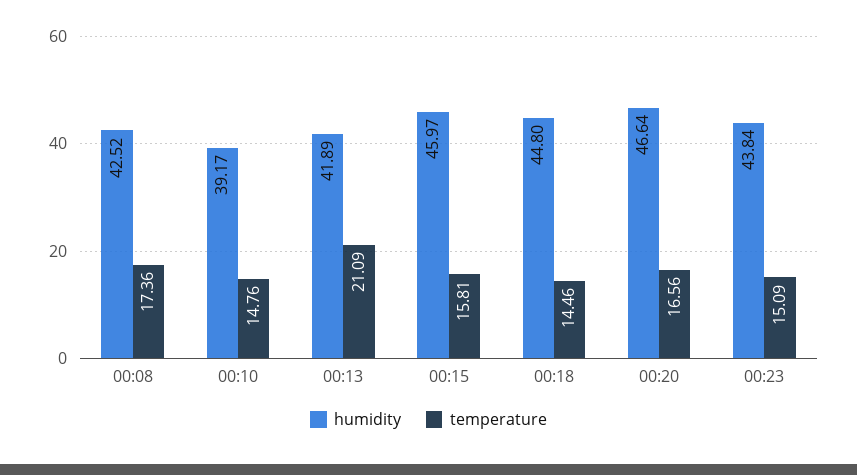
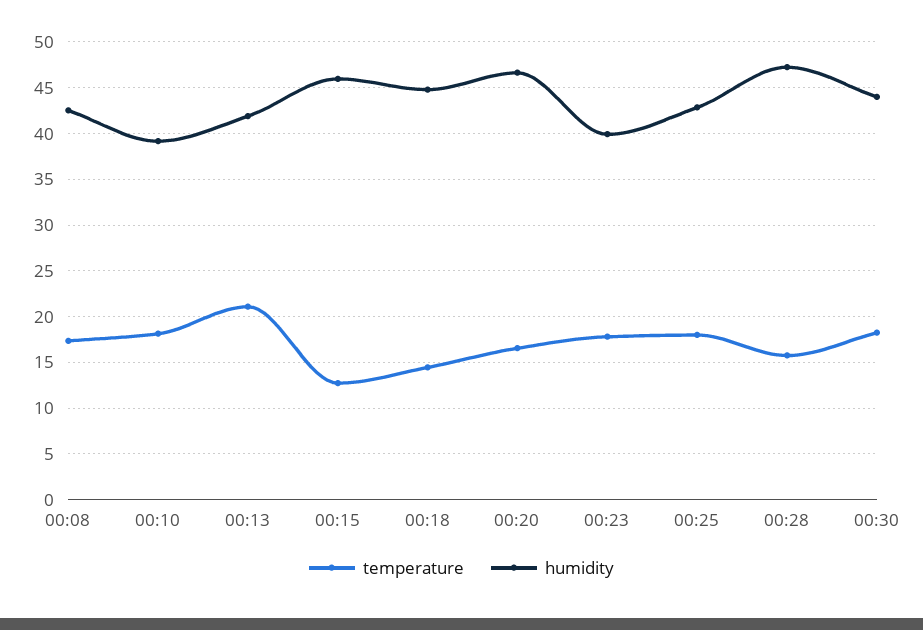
temperature, 00:10: 14.76 -> 18
temperature, 00:15: 15.81 -> 13
humidity, 00:23: 43.84 -> 40
temperature, 00:23: 15.09 -> 18
temperature, 00:25: none -> 18
humidity, 00:25: none -> 43
temperature, 00:28: none -> 16
humidity, 00:28: none -> 47
temperature, 00:30: none -> 18
humidity, 00:30: none -> 44

